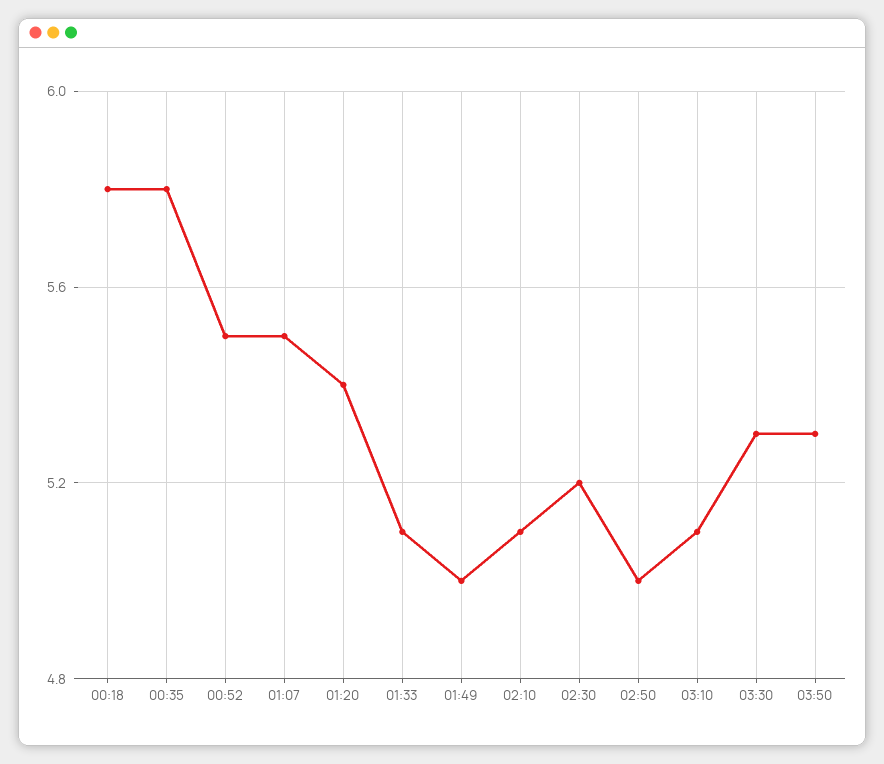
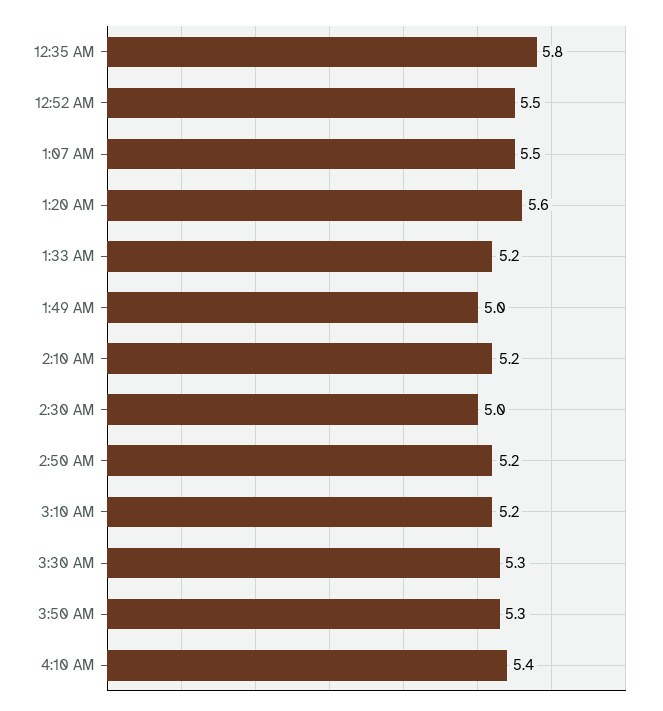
00:18: 5.8 -> none
01:20: 5.4 -> 5.6
01:33: 5.1 -> 5.2
02:10: 5.1 -> 5.2
02:30: 5.2 -> 5
02:50: 5 -> 5.2
03:10: 5.1 -> 5.2
4:10 AM: none -> 5.4

